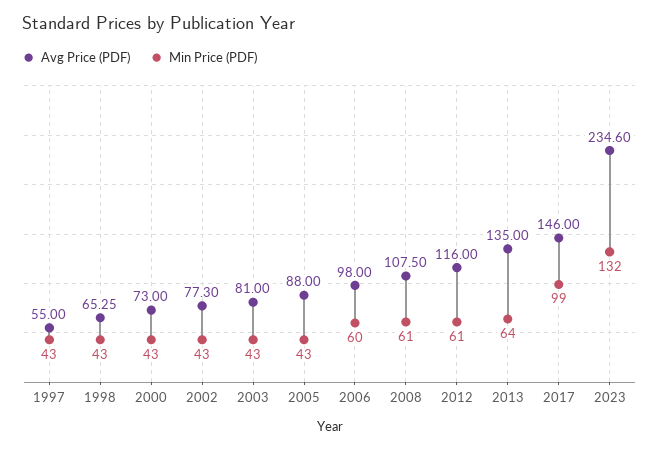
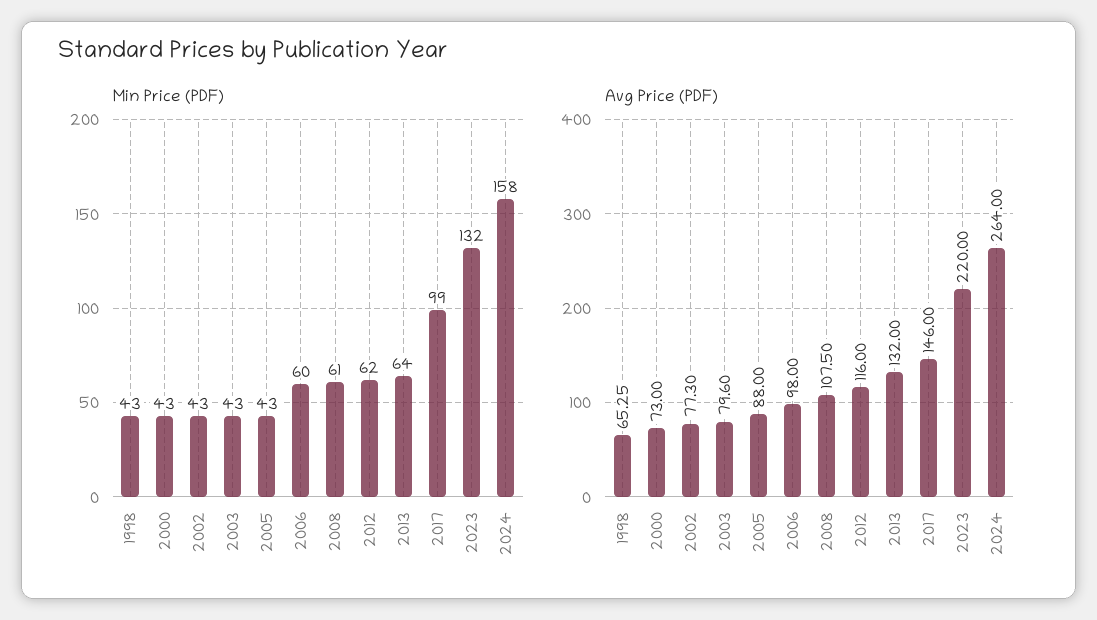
Avg Price (PDF), 1997: 55 -> none
Min Price (PDF), 1997: 43 -> none
Avg Price (PDF), 2003: 81 -> 79.6
Min Price (PDF), 2012: 61 -> 62
Avg Price (PDF), 2013: 135 -> 132
Avg Price (PDF), 2023: 234.6 -> 220
Min Price (PDF), 2024: none -> 158
Avg Price (PDF), 2024: none -> 264

